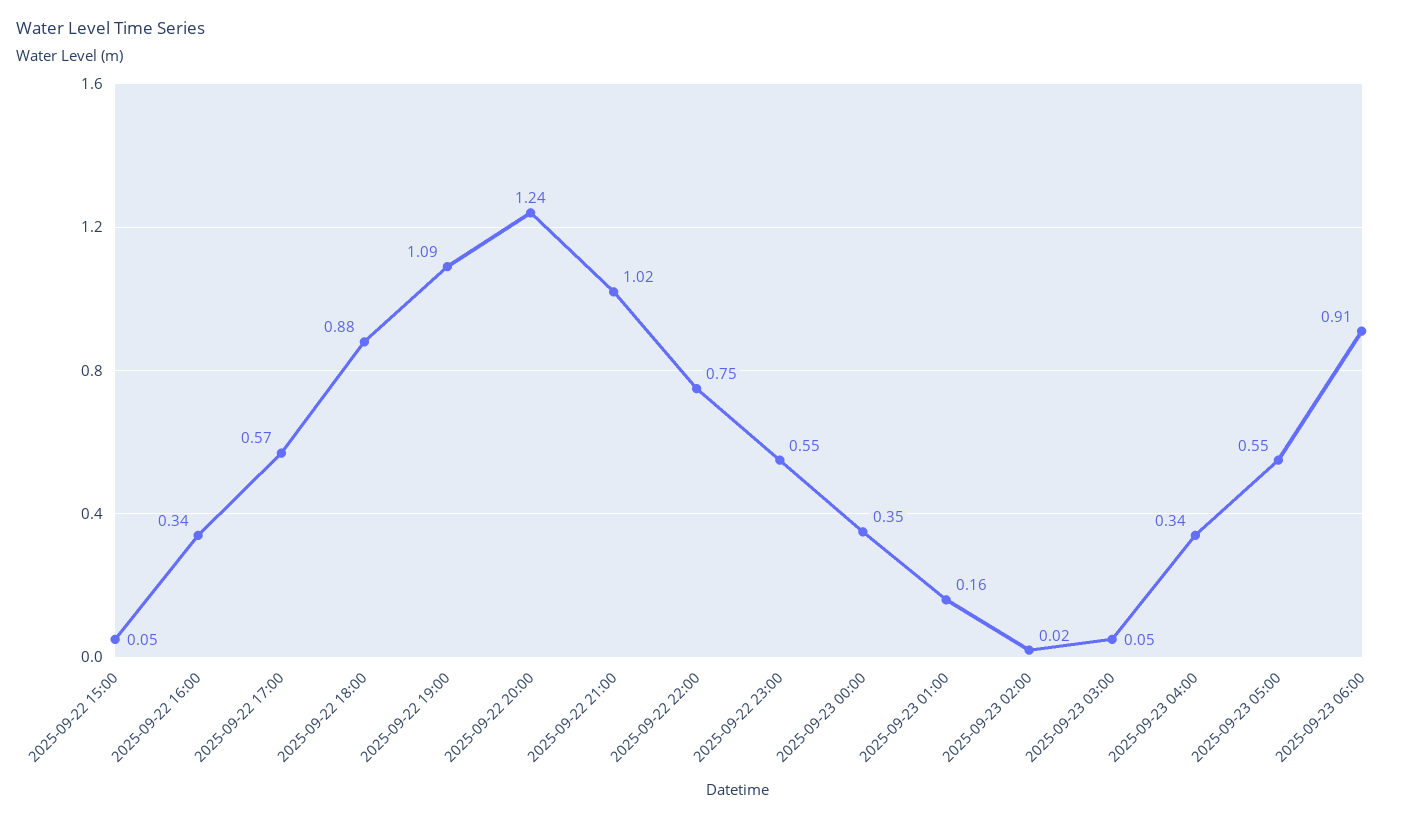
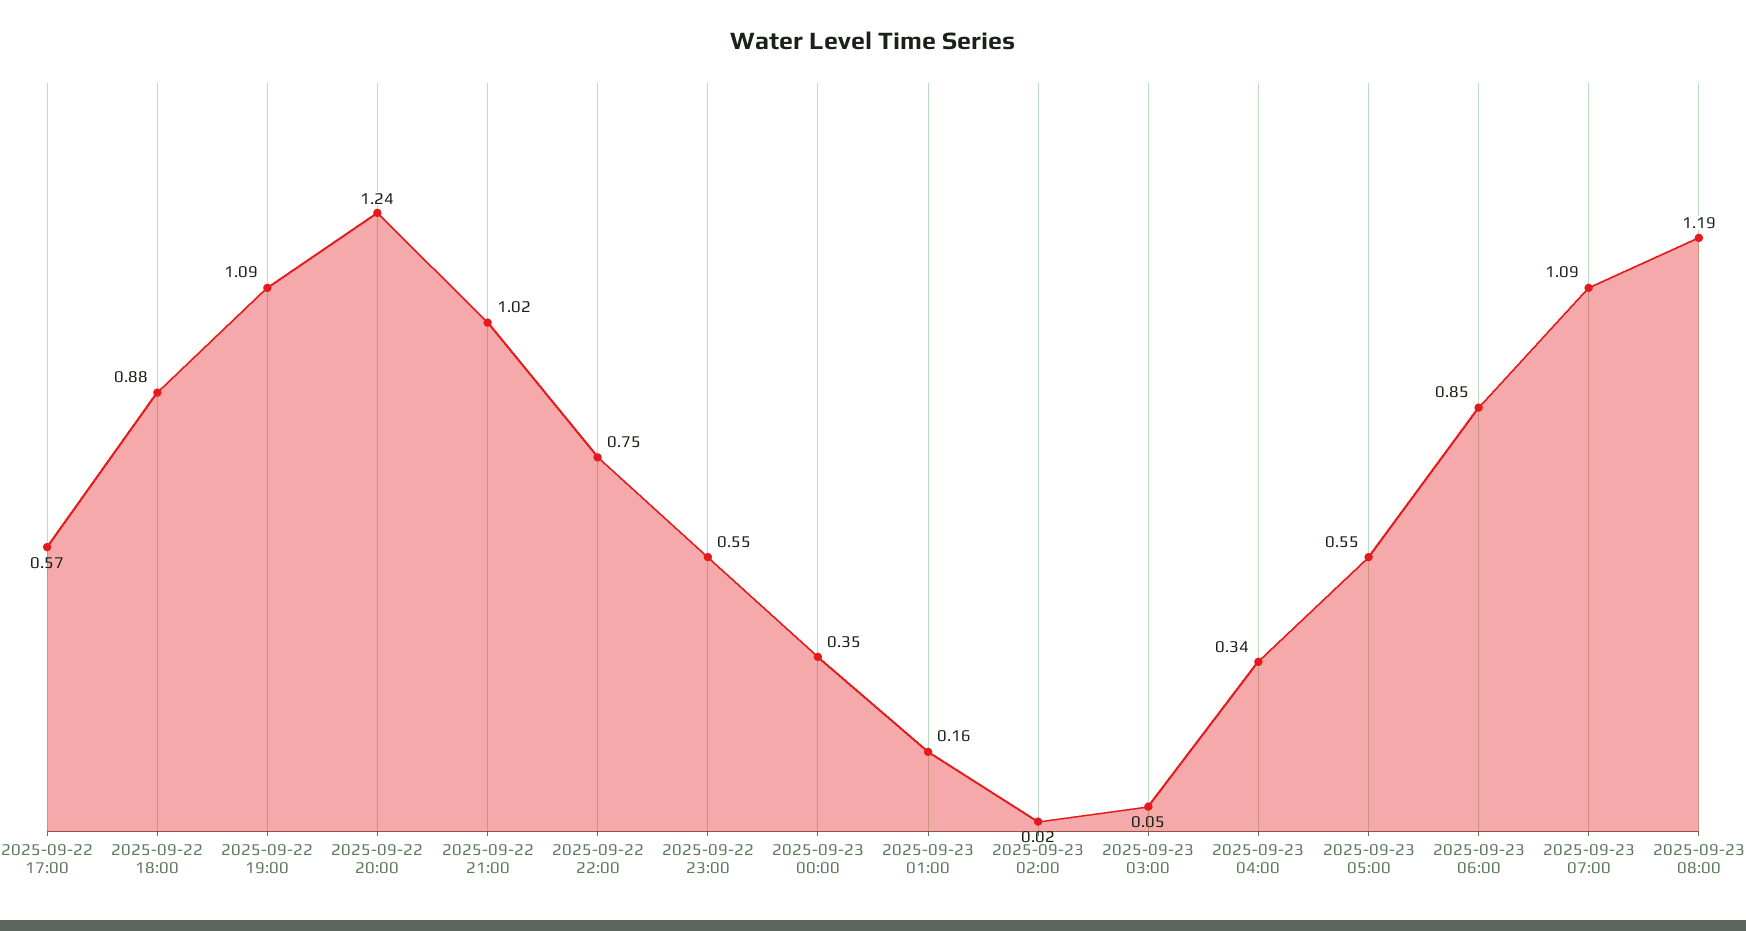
2025-09-22 15:00: 0.05 -> none
2025-09-22 16:00: 0.34 -> none
2025-09-23 06:00: 0.91 -> 0.85
2025-09-23 07:00: none -> 1.09
2025-09-23 08:00: none -> 1.19

